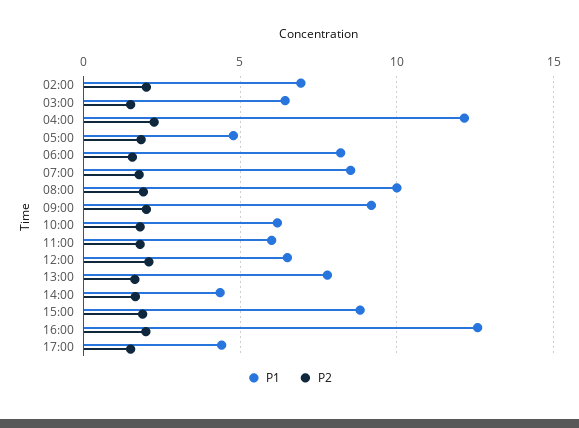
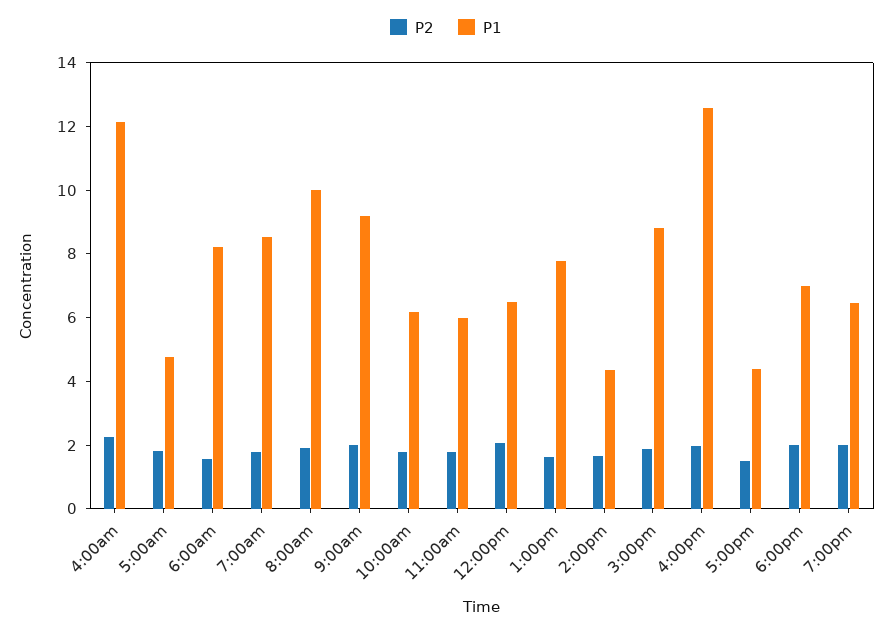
P1, 02:00: 7 -> none
P2, 02:00: 2 -> none
P1, 03:00: 6.5 -> none
P2, 03:00: 1.5 -> none
P2, 6:00pm: none -> 2
P1, 6:00pm: none -> 7
P2, 7:00pm: none -> 2
P1, 7:00pm: none -> 6.5

